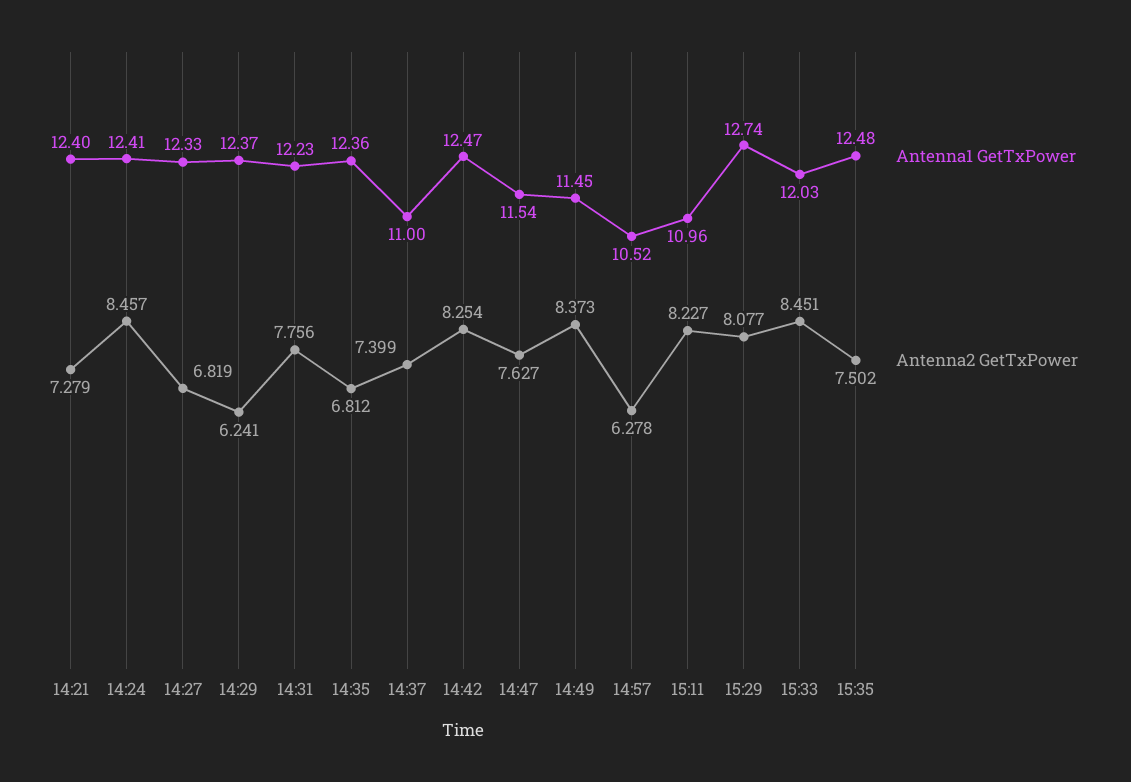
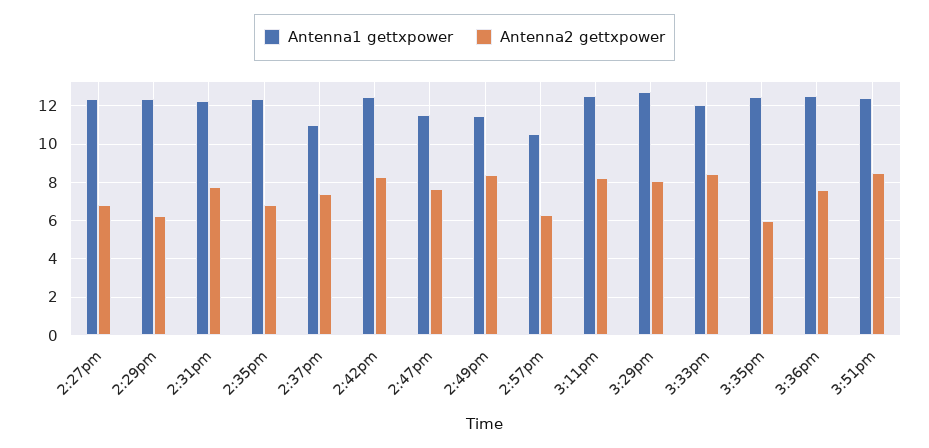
Antenna1 GetTxPower, 14:21: 12.4 -> none
Antenna2 GetTxPower, 14:21: 7.279 -> none
Antenna1 GetTxPower, 14:24: 12.41 -> none
Antenna2 GetTxPower, 14:24: 8.457 -> none
Antenna1 GetTxPower, 15:11: 10.96 -> 12.5
Antenna2 GetTxPower, 15:35: 7.502 -> 6
Antenna1 GetTxPower, 3:36pm: none -> 12.5
Antenna2 GetTxPower, 3:36pm: none -> 7.5
Antenna1 GetTxPower, 3:51pm: none -> 12.5
Antenna2 GetTxPower, 3:51pm: none -> 8.5

